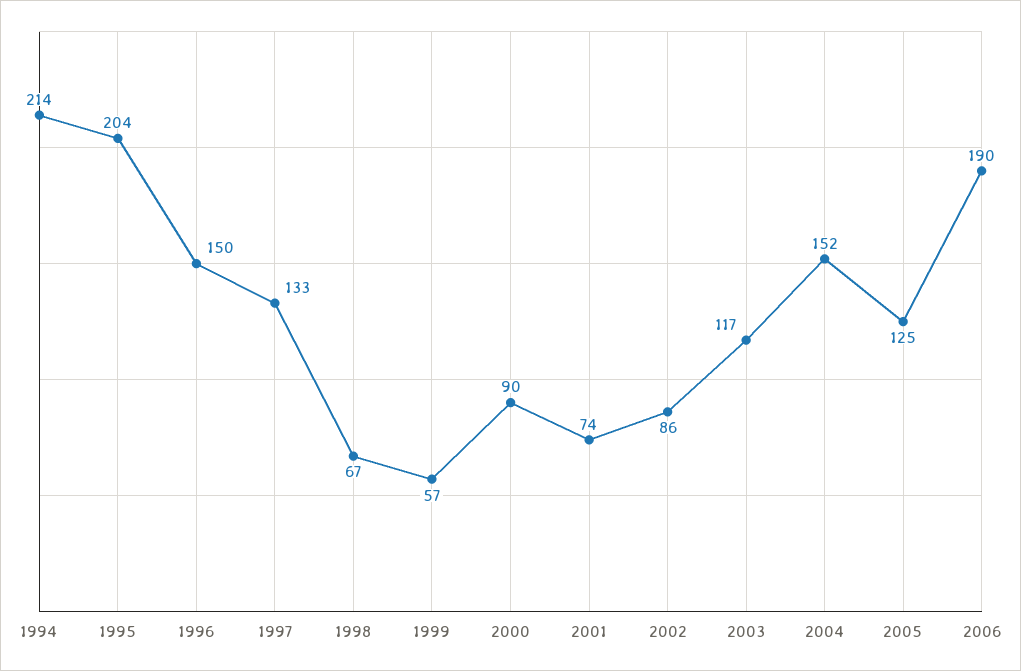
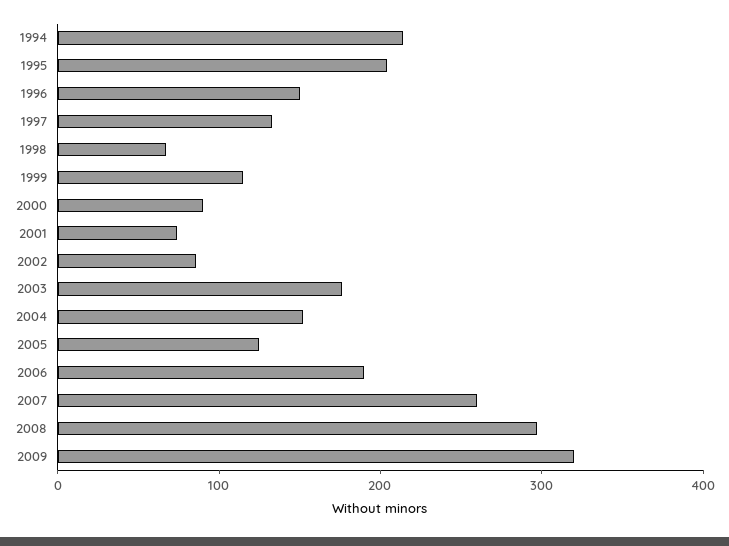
1999: 57 -> 120
2003: 117 -> 180
2007: none -> 260
2008: none -> 300
2009: none -> 320

